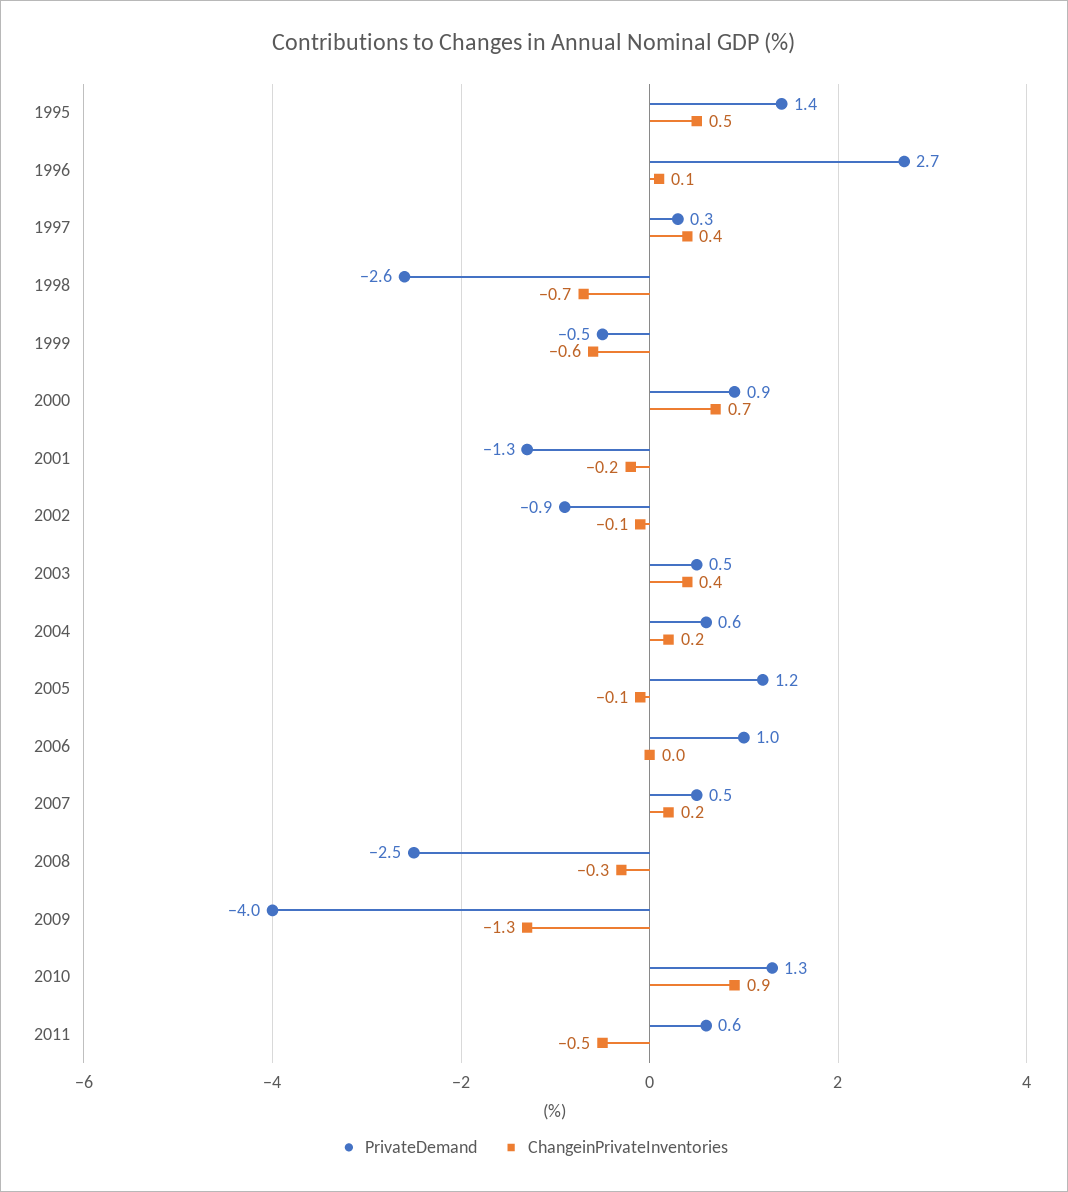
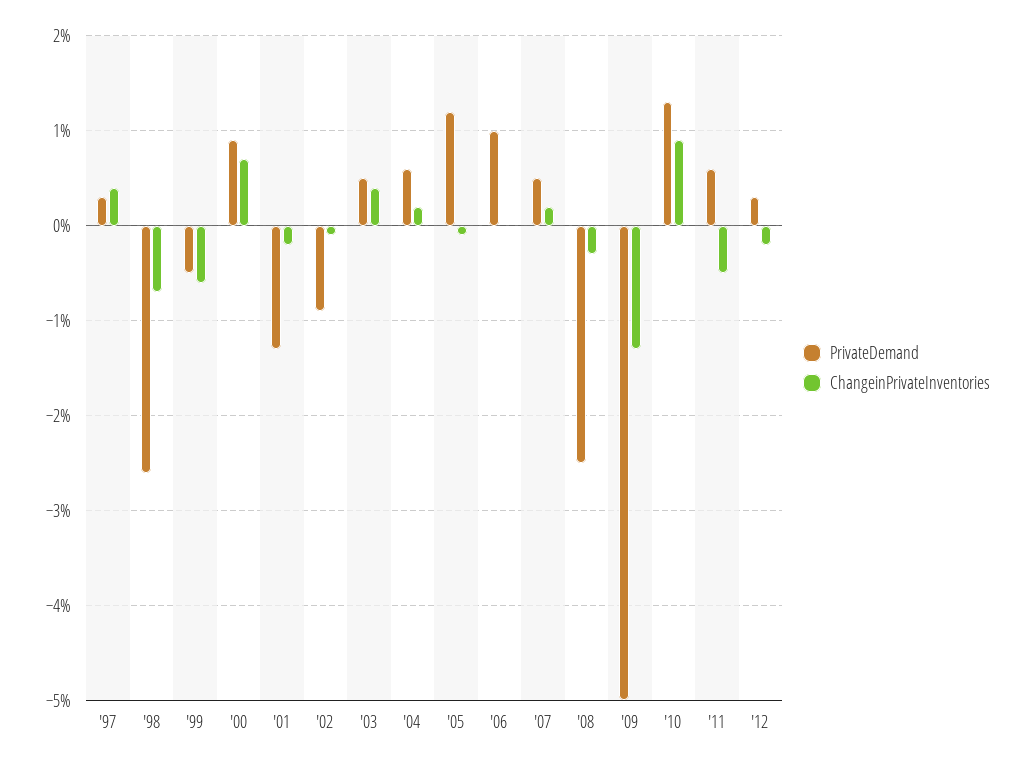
PrivateDemand, 1995: 1.4 -> none
ChangeinPrivateInventories, 1995: 0.5 -> none
PrivateDemand, 1996: 2.7 -> none
ChangeinPrivateInventories, 1996: 0.1 -> none
PrivateDemand, 2009: -4 -> -5
PrivateDemand, '12: none -> 0.3
ChangeinPrivateInventories, '12: none -> -0.2

